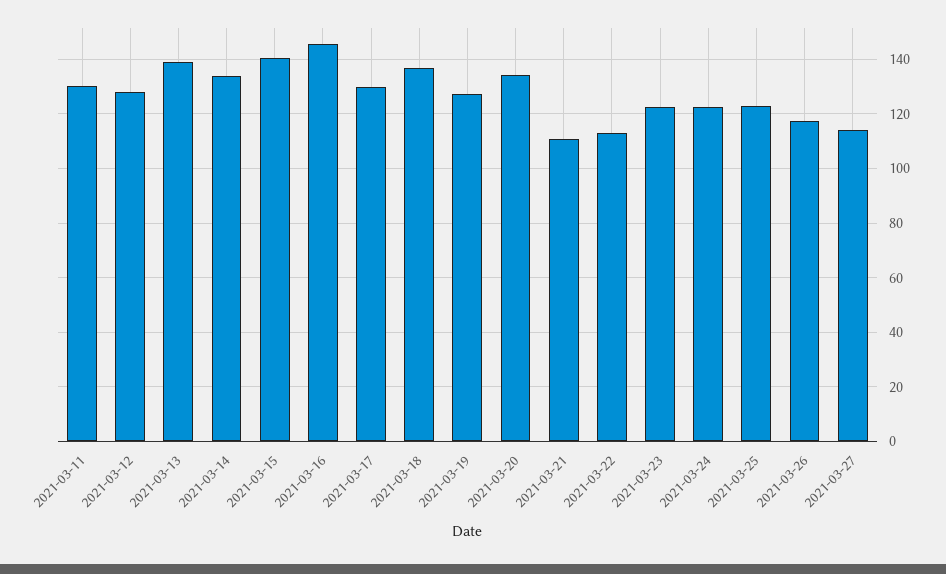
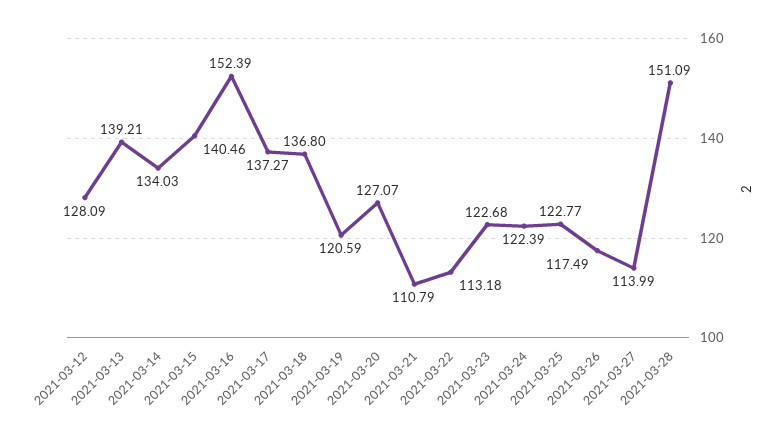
2021-03-11: 130 -> none
2021-03-16: 145 -> 152.39
2021-03-17: 130 -> 137.27
2021-03-19: 127.5 -> 120.59
2021-03-20: 135 -> 127.07
2021-03-28: none -> 151.09

